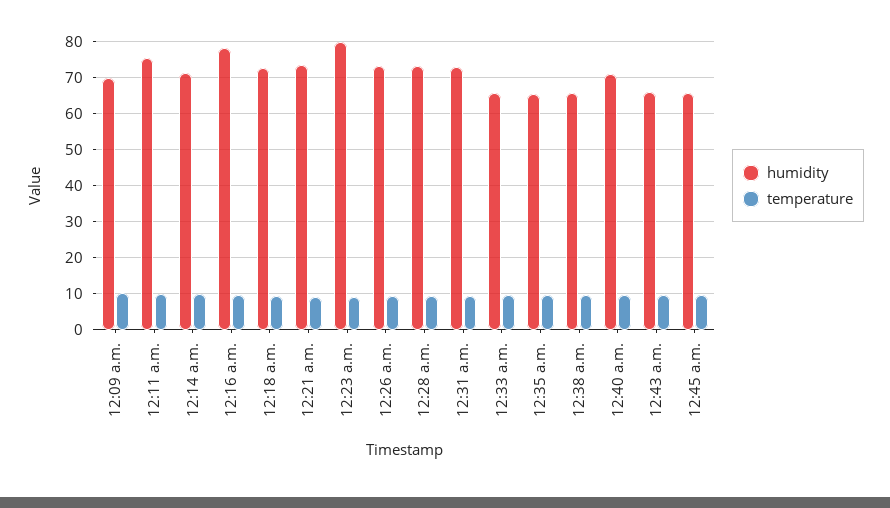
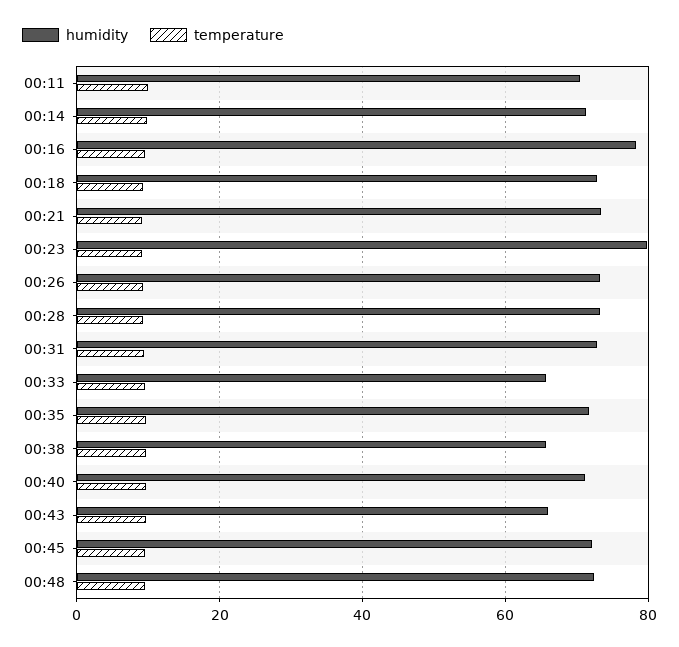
humidity, 12:09 a.m.: 70 -> none
temperature, 12:09 a.m.: 10 -> none
humidity, 12:11 a.m.: 76 -> 70
humidity, 12:35 a.m.: 66 -> 72
humidity, 12:45 a.m.: 66 -> 72
humidity, 00:48: none -> 72
temperature, 00:48: none -> 10

